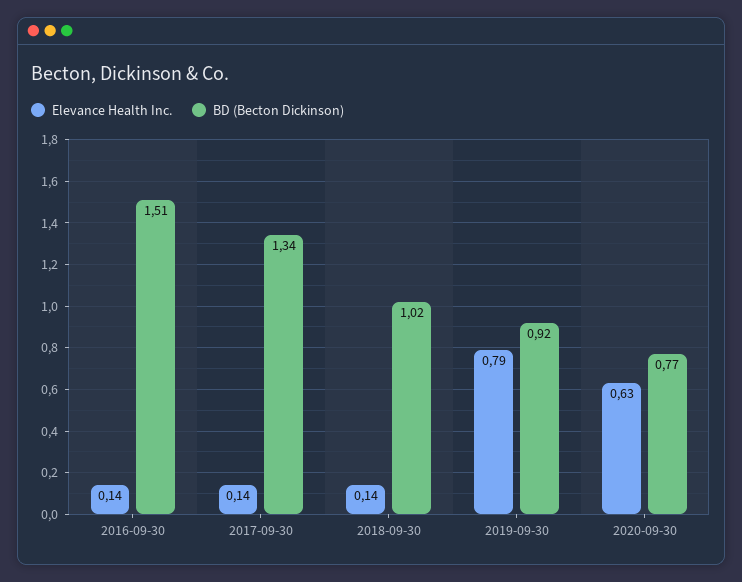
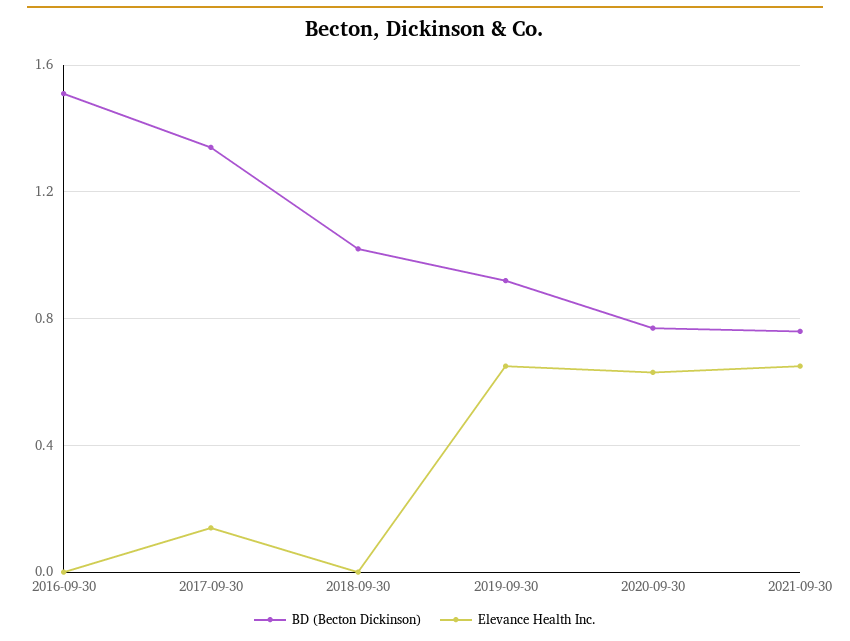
Elevance Health Inc., 2016-09-30: 0.14 -> 0
Elevance Health Inc., 2018-09-30: 0.14 -> 0
Elevance Health Inc., 2019-09-30: 0.79 -> 0.65
BD (Becton Dickinson), 2021-09-30: none -> 0.75
Elevance Health Inc., 2021-09-30: none -> 0.65

